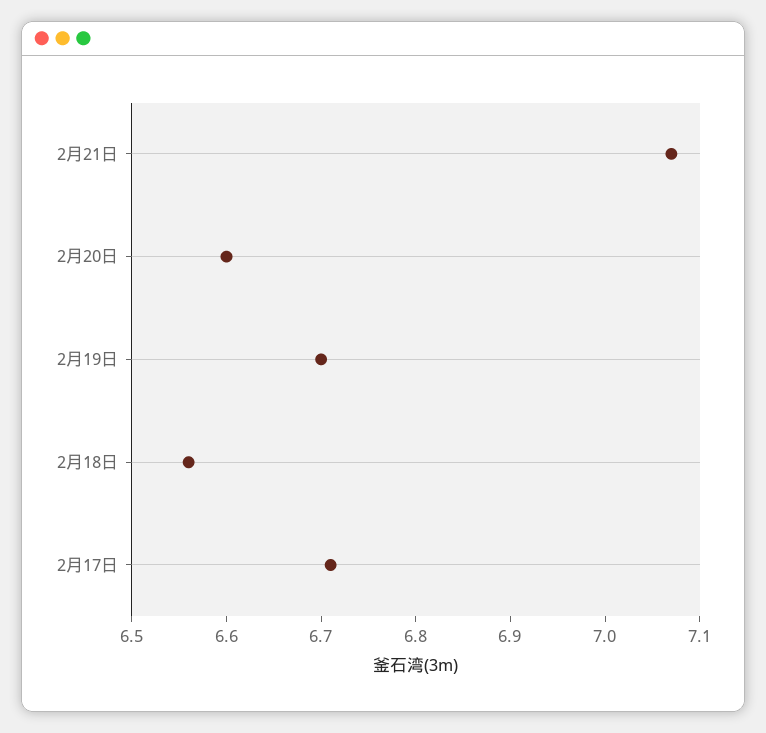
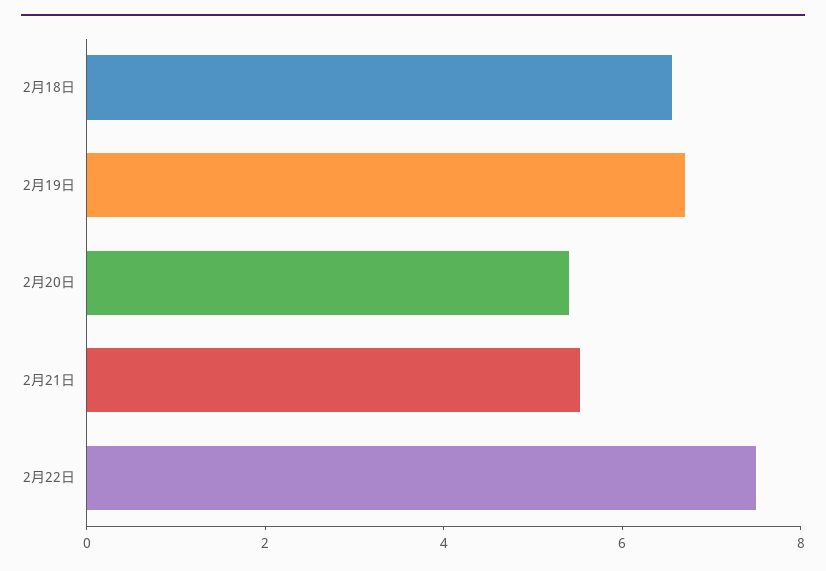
2月21日: 7.07 -> 5.5
2月20日: 6.6 -> 5.5
2月17日: 6.71 -> none
2月22日: none -> 7.5

